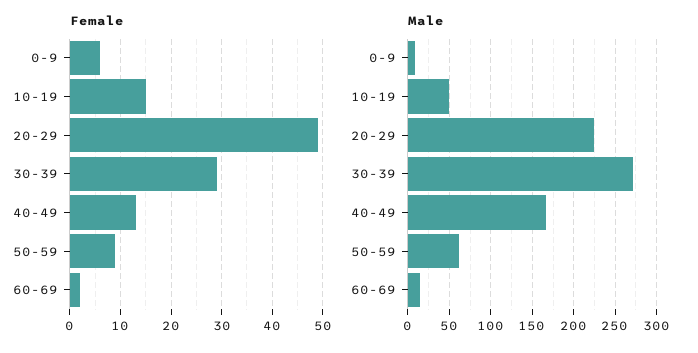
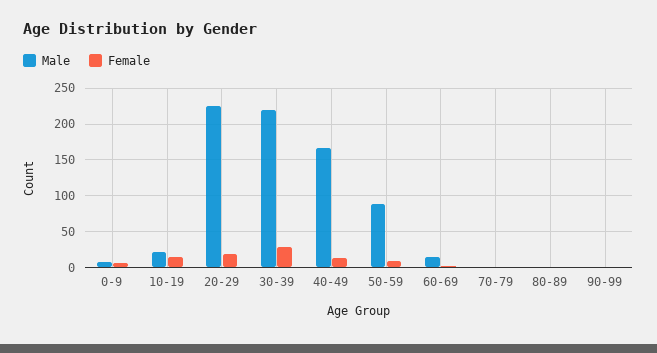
Female, 20-29: 50 -> 20
Male, 10-19: 50 -> 20
Male, 30-39: 270 -> 220
Male, 50-59: 60 -> 90
Male, 70-79: none -> 0
Female, 70-79: none -> 0
Male, 80-89: none -> 0
Female, 80-89: none -> 0
Male, 90-99: none -> 0
Female, 90-99: none -> 0

